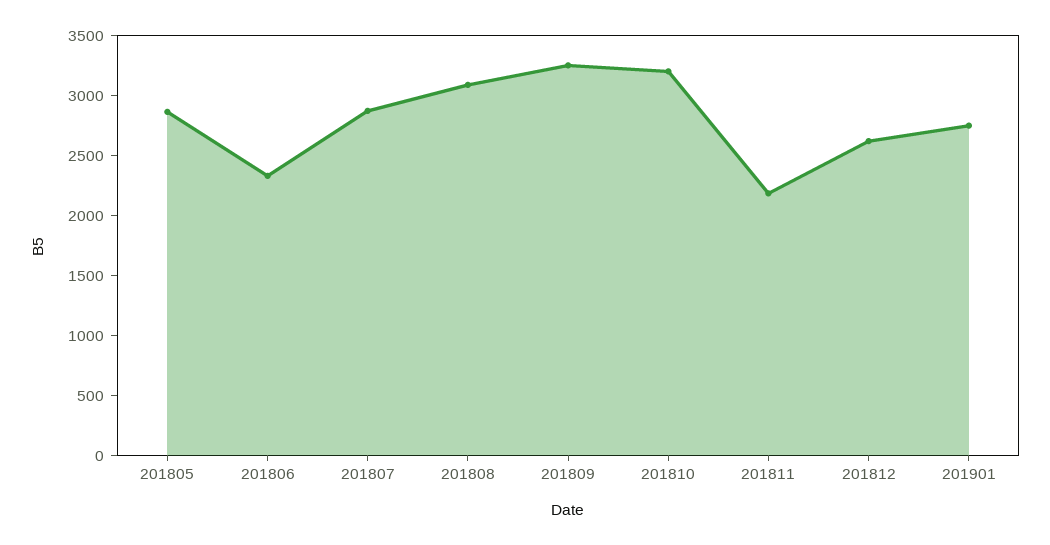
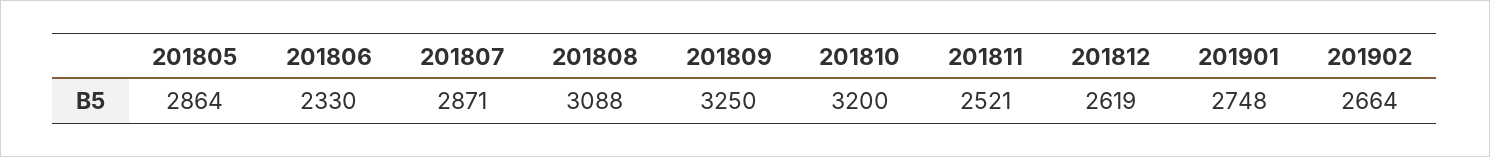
201811: 2200 -> 2521
201902: none -> 2664

